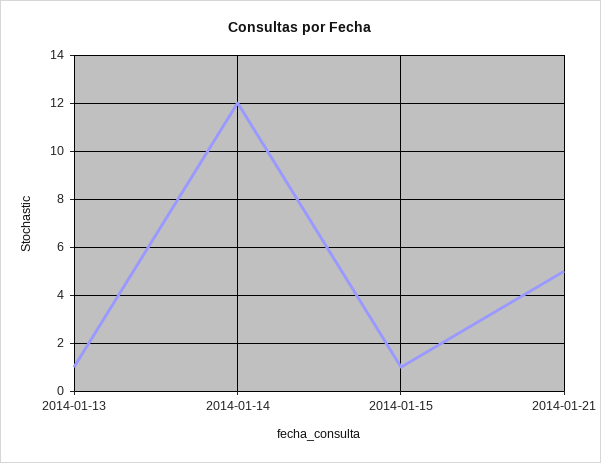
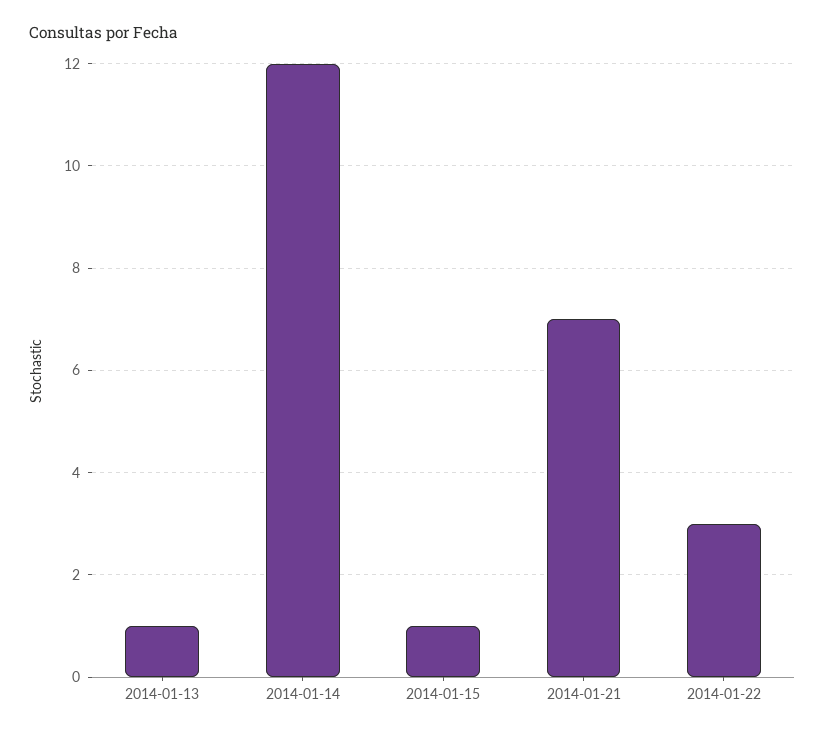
2014-01-21: 5 -> 7
2014-01-22: none -> 3

